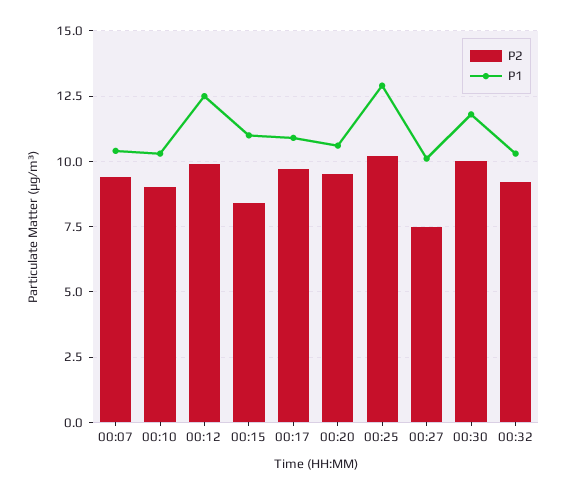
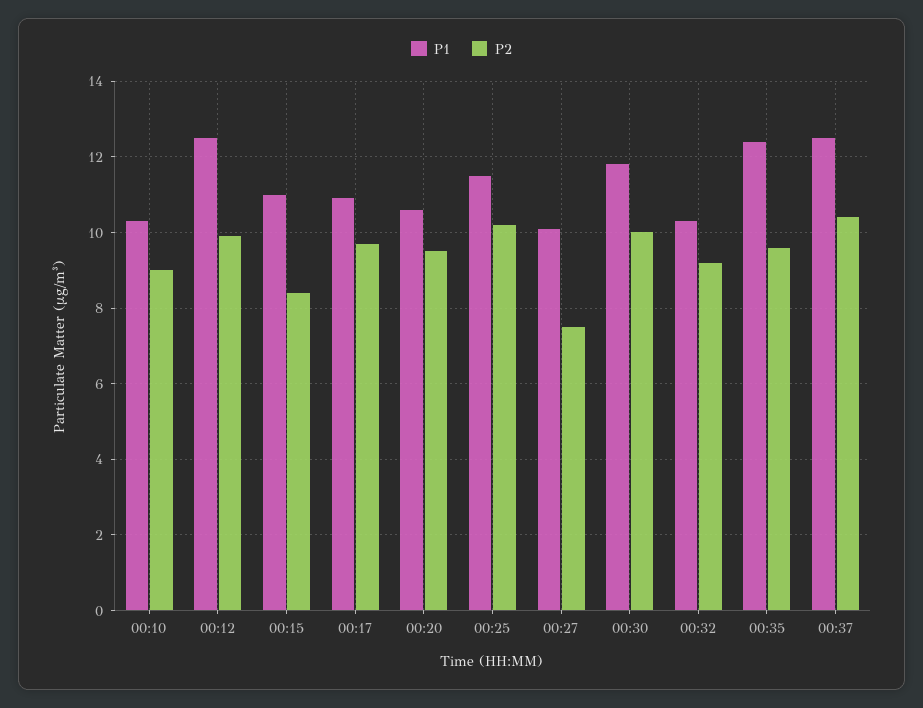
P2, 00:07: 9.5 -> none
P1, 00:07: 10.5 -> none
P1, 00:25: 13 -> 11.5
P1, 00:35: none -> 12.5
P2, 00:35: none -> 9.5
P1, 00:37: none -> 12.5
P2, 00:37: none -> 10.5

